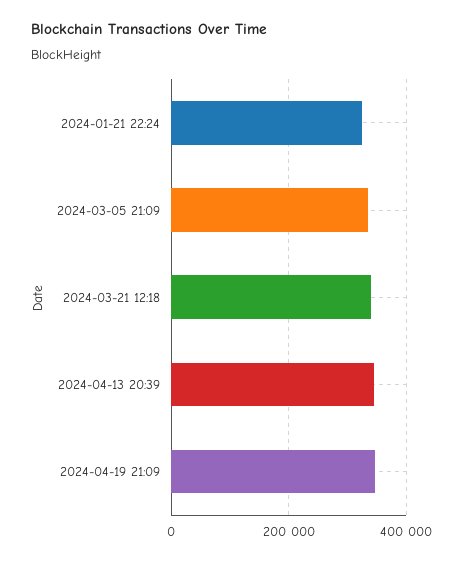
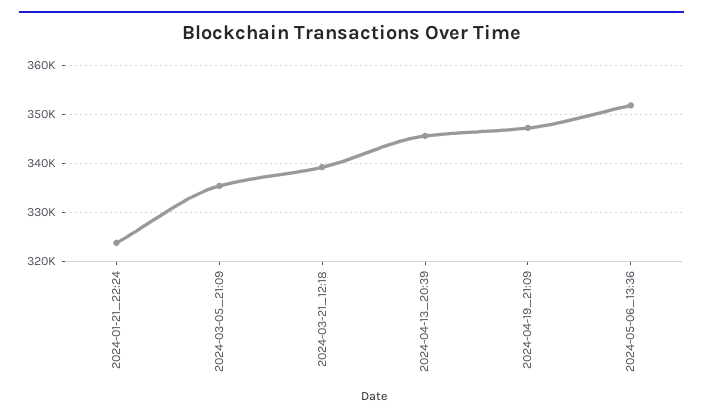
2024-05-06_13:36: none -> 352000

